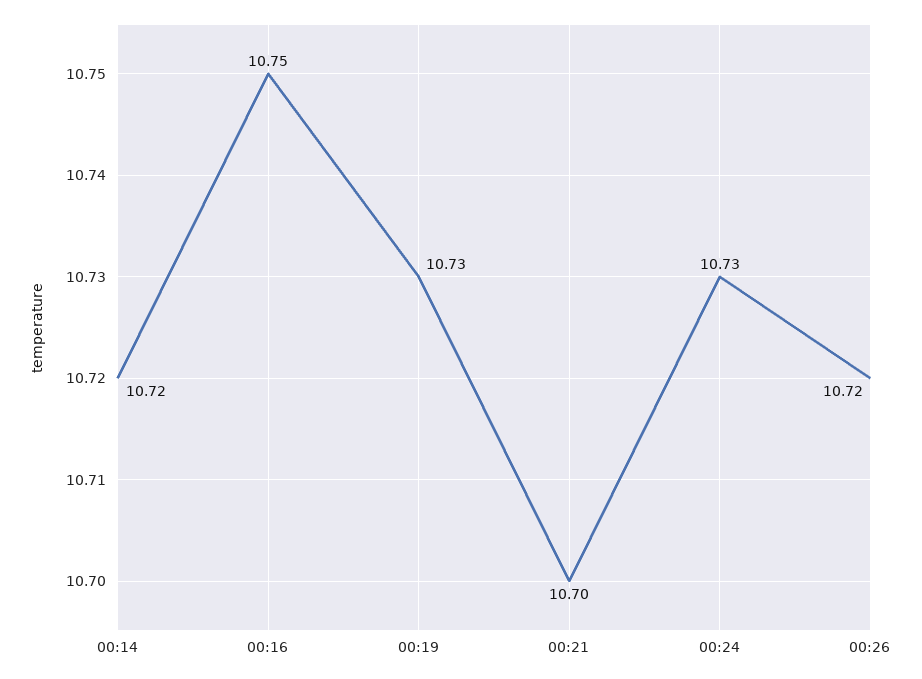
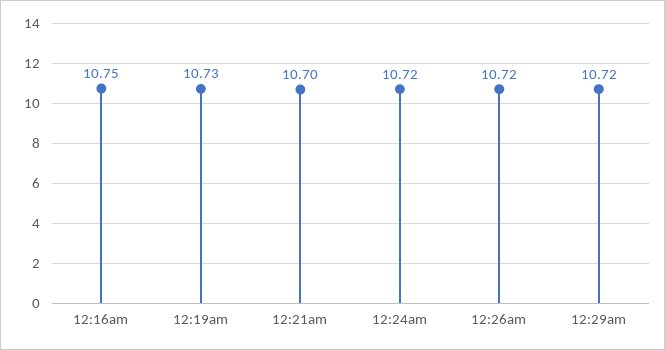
00:14: 10.72 -> none
00:24: 10.73 -> 10.72
12:29am: none -> 10.72

